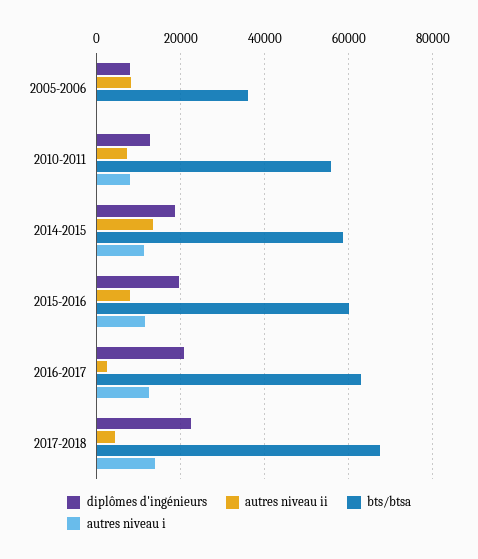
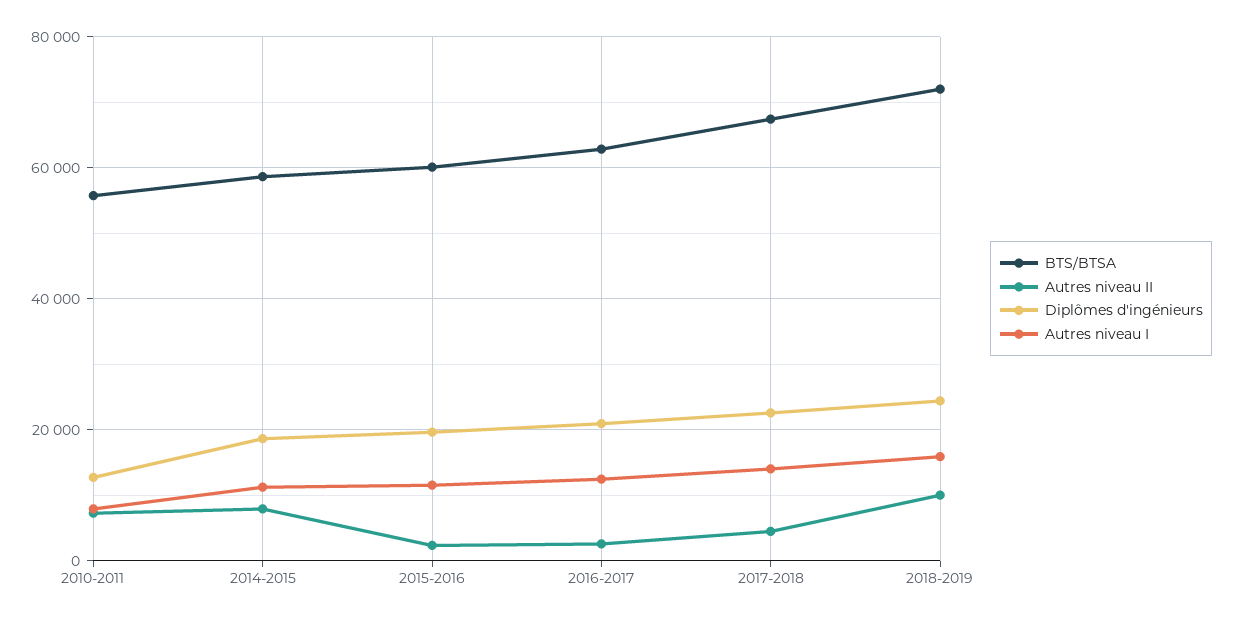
diplômes d'ingénieurs, 2005-2006: 8000 -> none
autres niveau ii, 2005-2006: 8000 -> none
bts/btsa, 2005-2006: 36000 -> none
autres niveau i, 2005-2006: 0 -> none
autres niveau ii, 2014-2015: 14000 -> 8000
autres niveau ii, 2015-2016: 8000 -> 2000
bts/btsa, 2018-2019: none -> 72000
autres niveau ii, 2018-2019: none -> 10000
diplômes d'ingénieurs, 2018-2019: none -> 24000
autres niveau i, 2018-2019: none -> 16000

